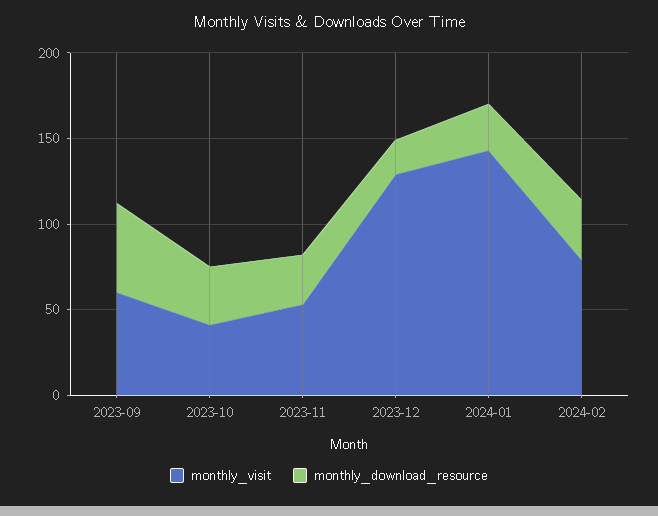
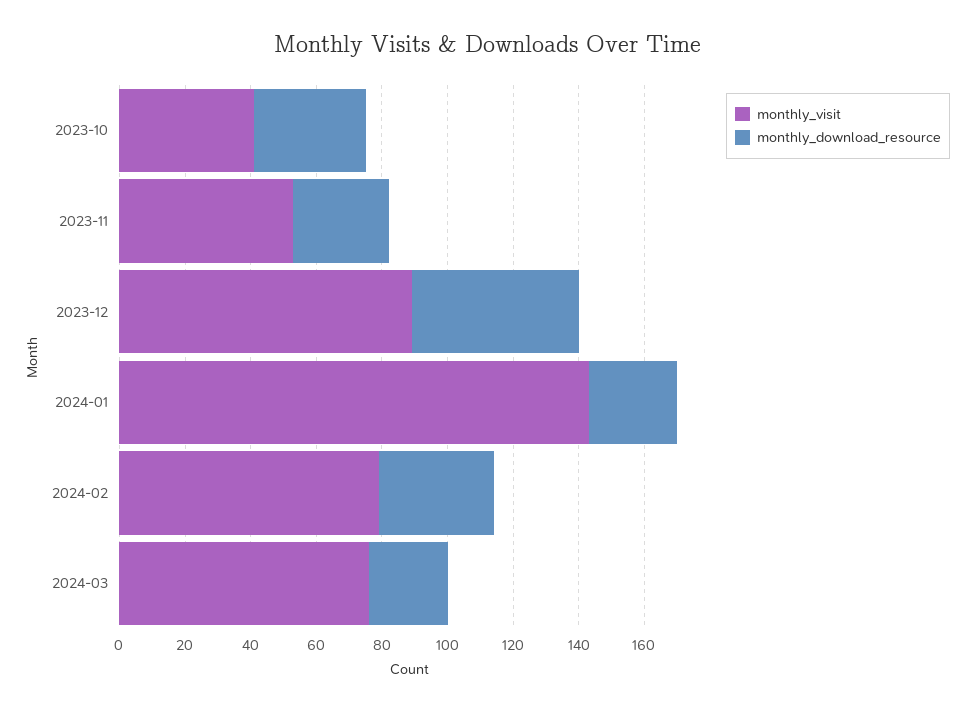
monthly_visit, 2023-09: 60 -> none
monthly_download_resource, 2023-09: 50 -> none
monthly_visit, 2023-12: 130 -> 90
monthly_download_resource, 2023-12: 20 -> 50
monthly_visit, 2024-03: none -> 75
monthly_download_resource, 2024-03: none -> 25

